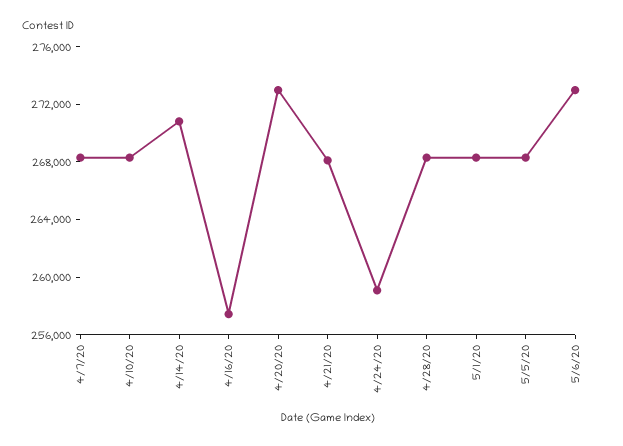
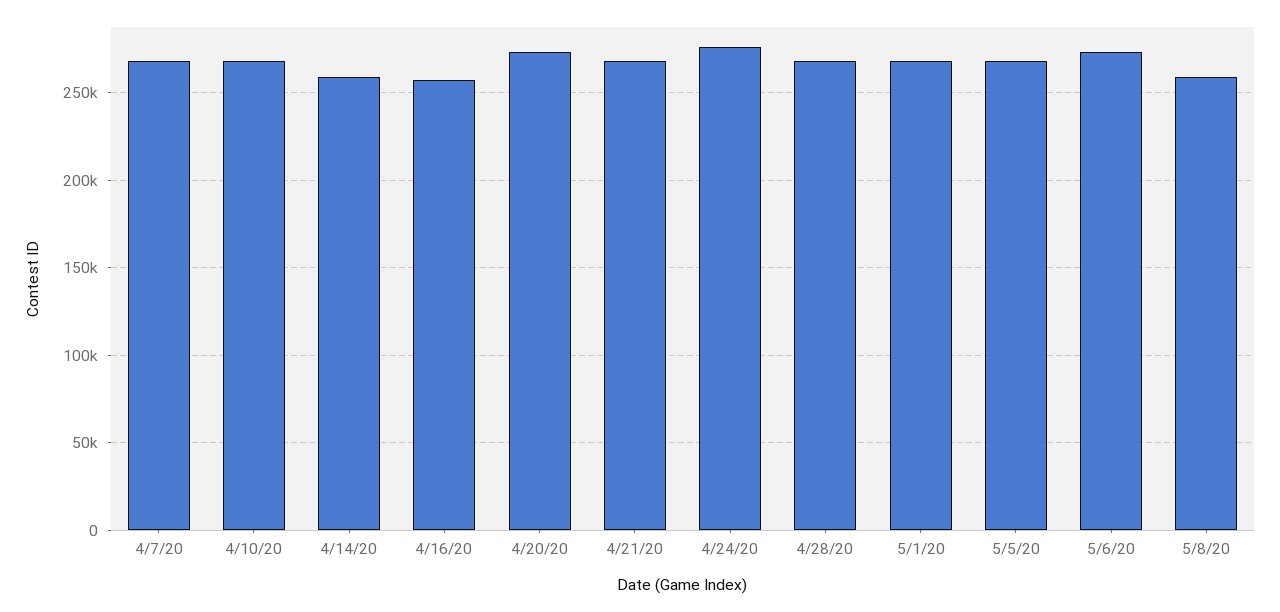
4/14/20: 271000 -> 260000
4/24/20: 259000 -> 275000
5/8/20: none -> 260000

